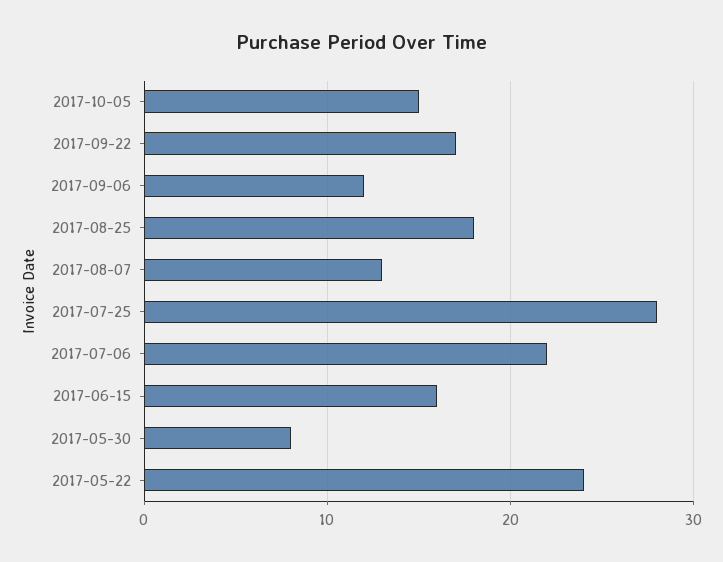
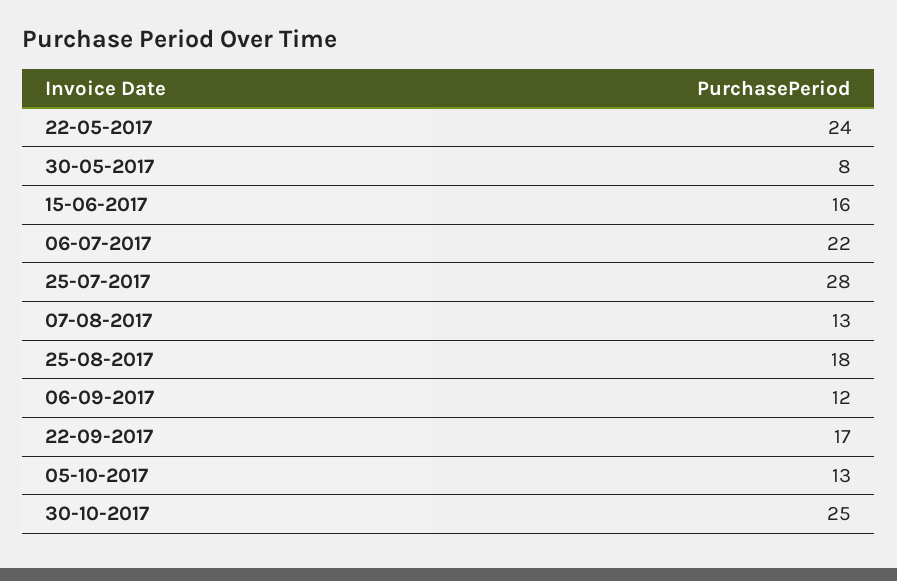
2017-10-05: 15 -> 13
30-10-2017: none -> 25

